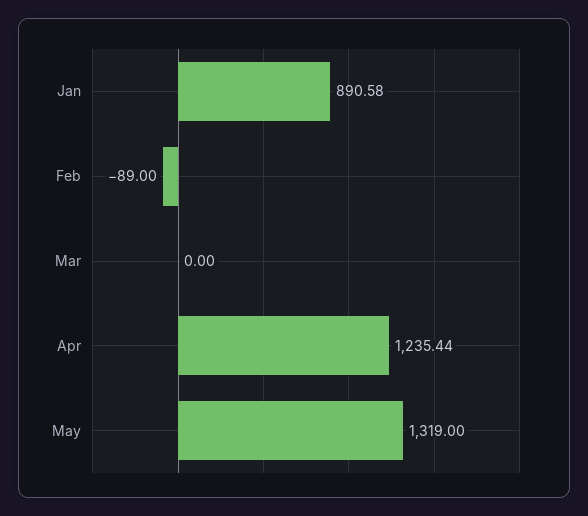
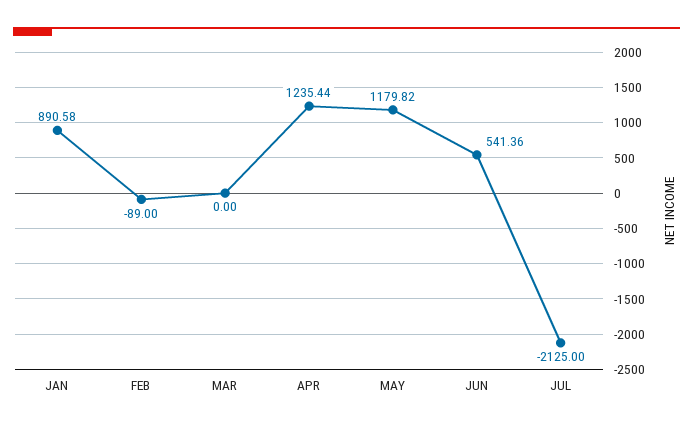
May: 1319 -> 1179.82
JUN: none -> 541.36
JUL: none -> -2125

